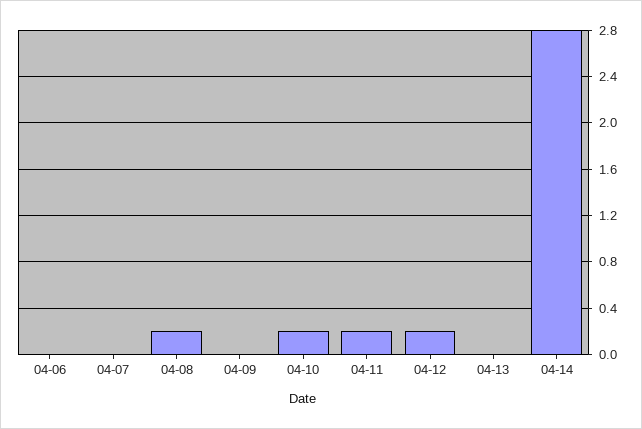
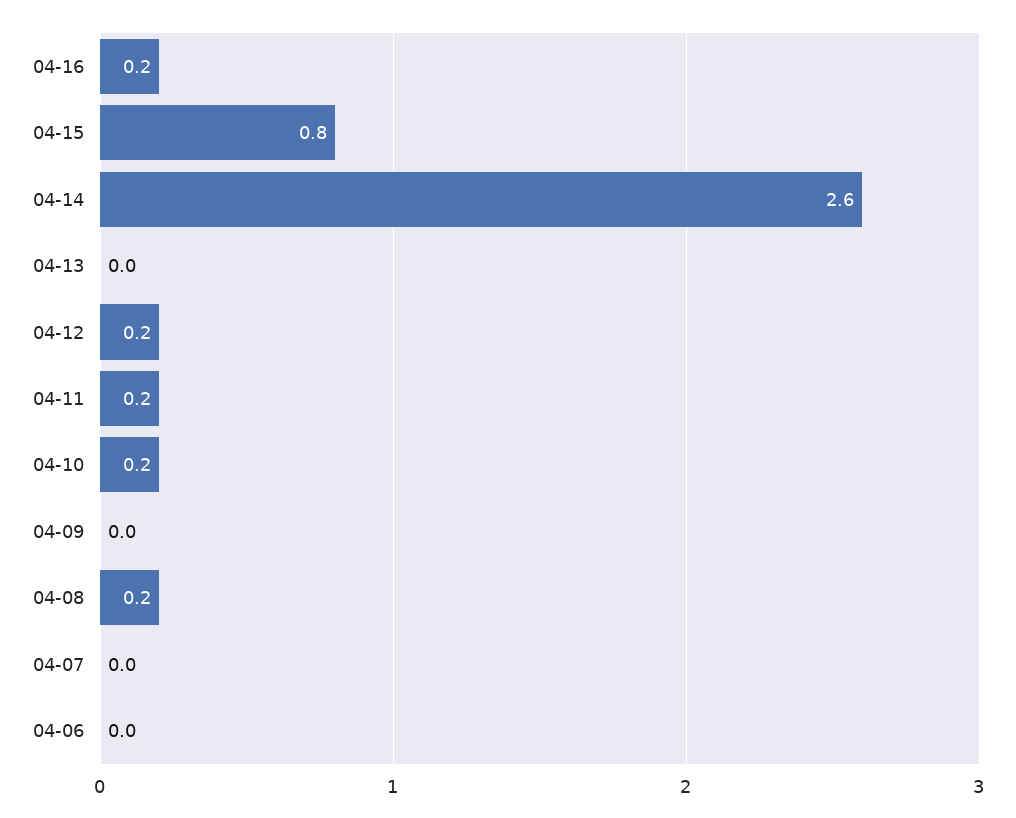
04-14: 2.8 -> 2.6
04-16: none -> 0.2
04-15: none -> 0.8

